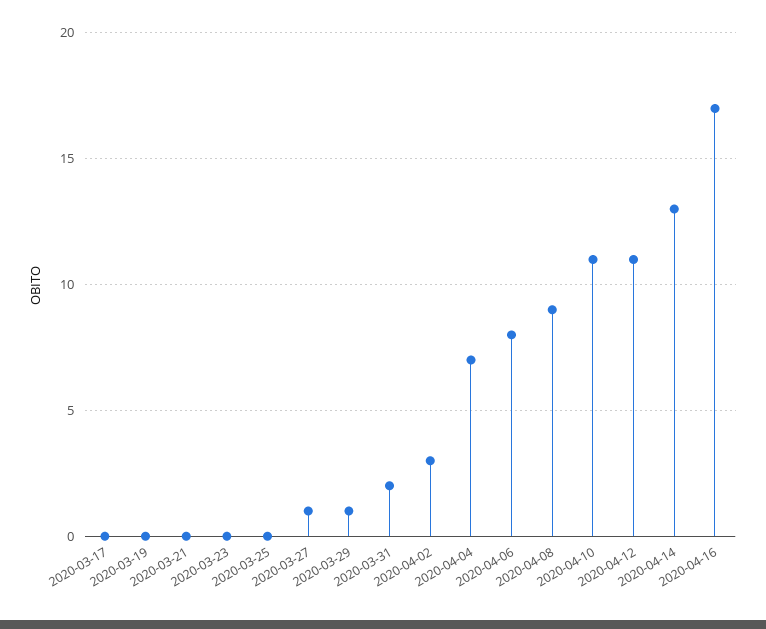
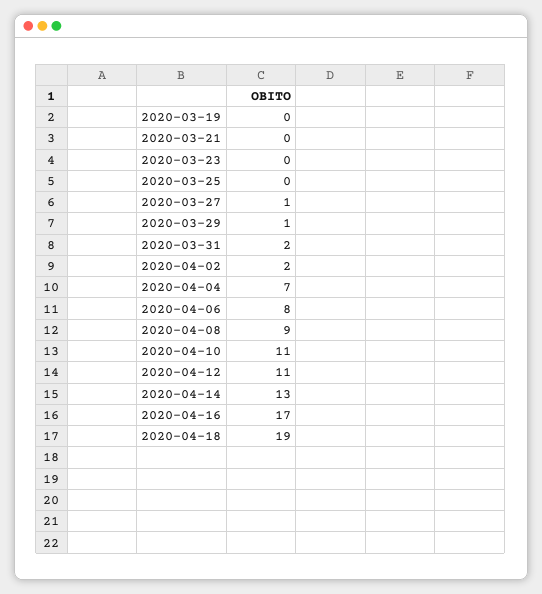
2020-03-17: 0 -> none
2020-04-02: 3 -> 2
2020-04-18: none -> 19

